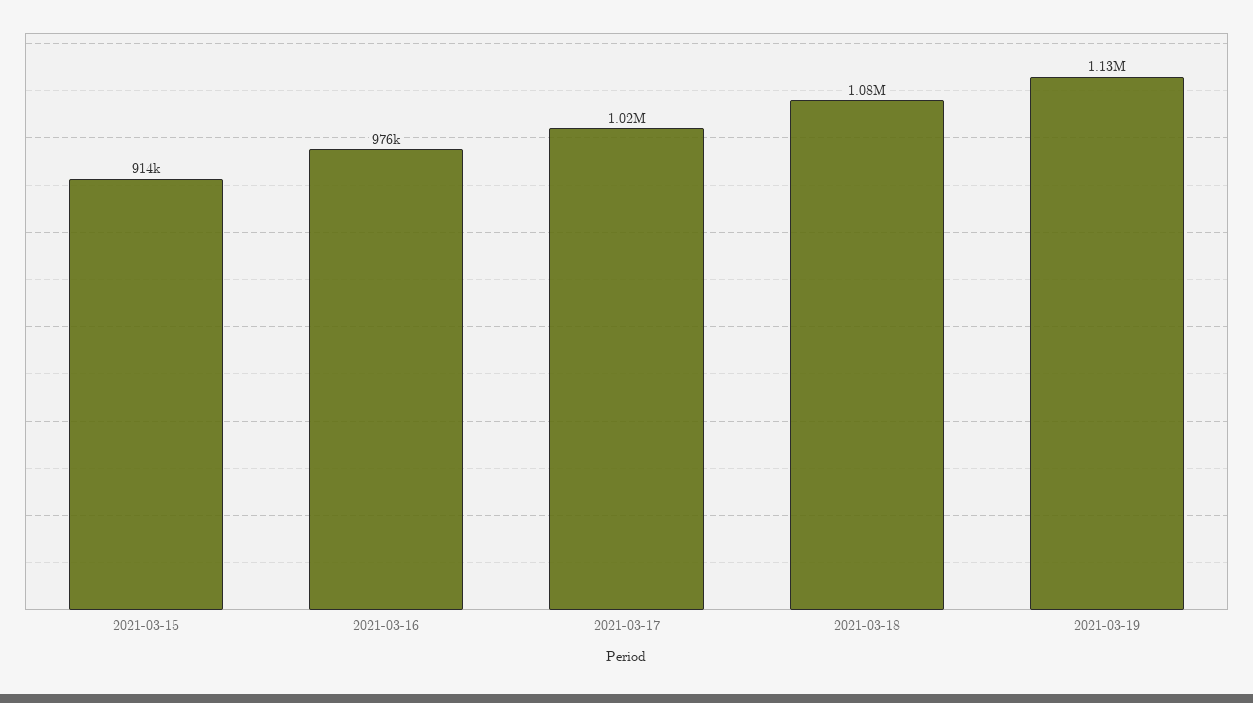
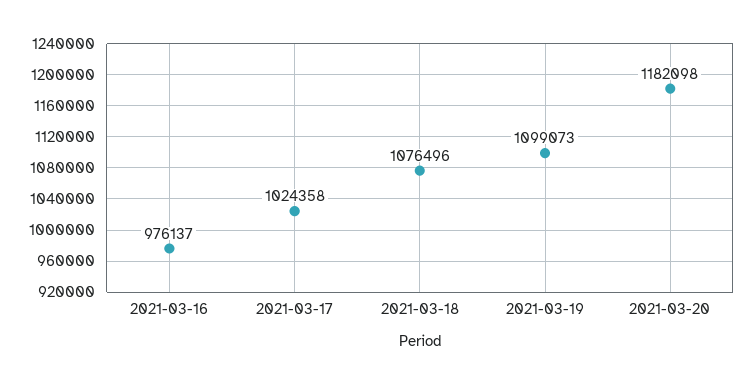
2021-03-15: 914000 -> none
2021-03-19: 1130000 -> 1099073
2021-03-20: none -> 1182098

